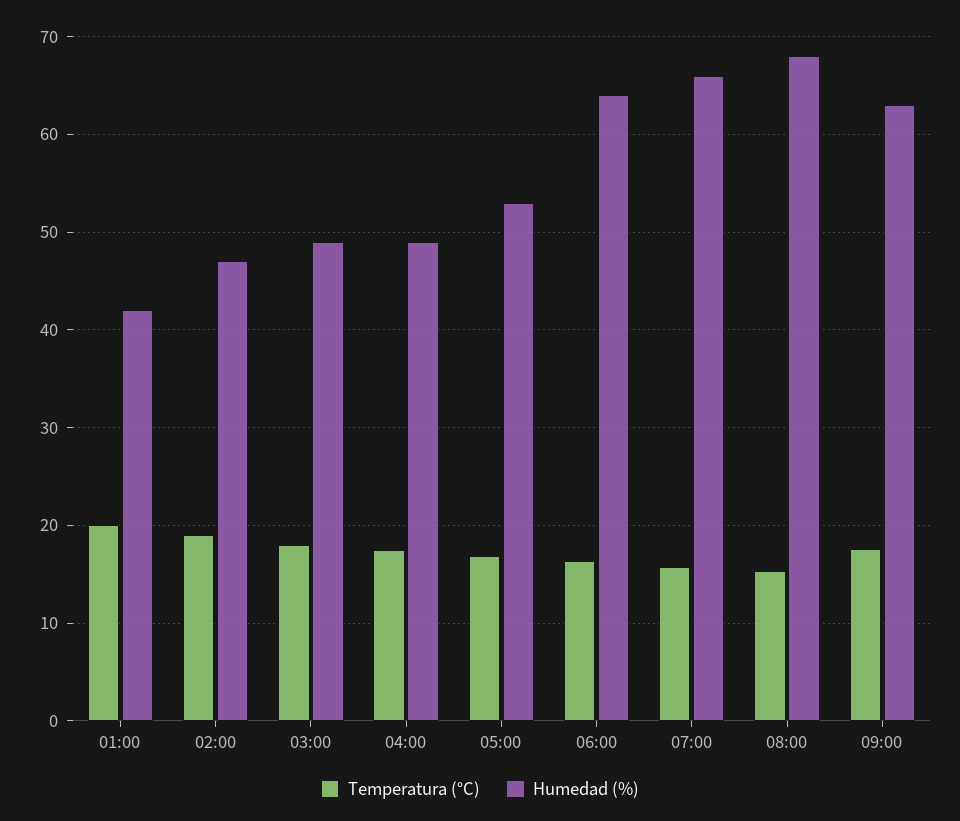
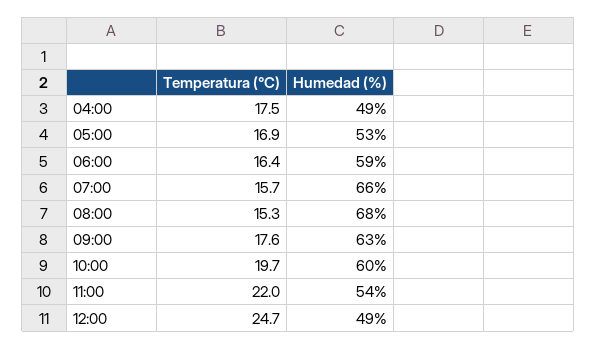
Temperatura (°C), 01:00: 20 -> none
Humedad (%), 01:00: 42 -> none
Temperatura (°C), 02:00: 19 -> none
Humedad (%), 02:00: 47 -> none
Temperatura (°C), 03:00: 18 -> none
Humedad (%), 03:00: 49 -> none
Humedad (%), 06:00: 64 -> 59
Temperatura (°C), 10:00: none -> 19.7
Humedad (%), 10:00: none -> 60
Temperatura (°C), 11:00: none -> 22
Humedad (%), 11:00: none -> 54
Temperatura (°C), 12:00: none -> 24.7
Humedad (%), 12:00: none -> 49

